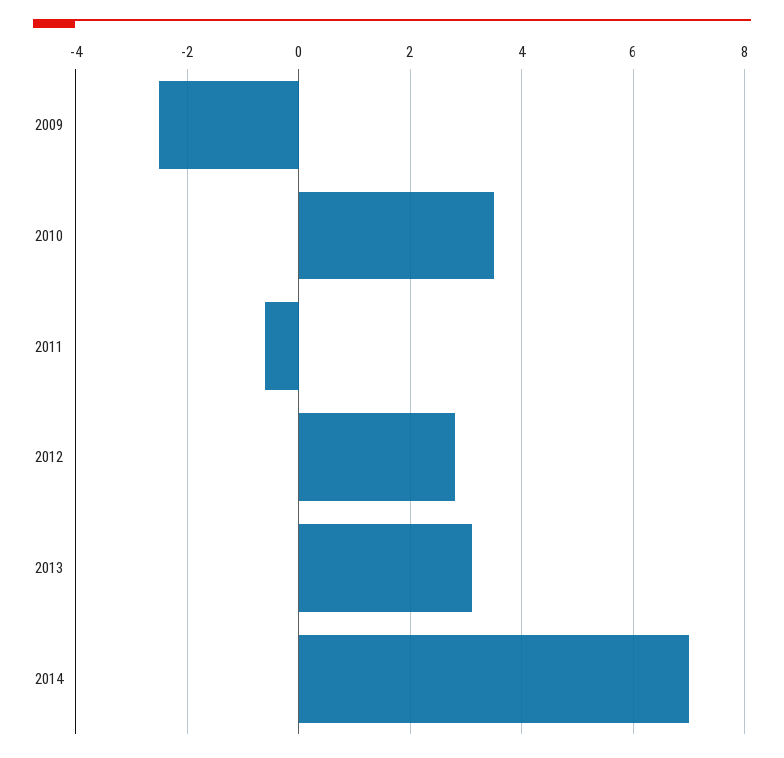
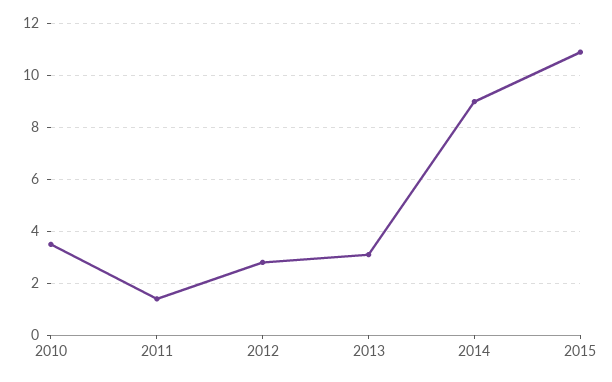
2009: -2.5 -> none
2011: -0.5 -> 1.5
2014: 7 -> 9
2015: none -> 11

